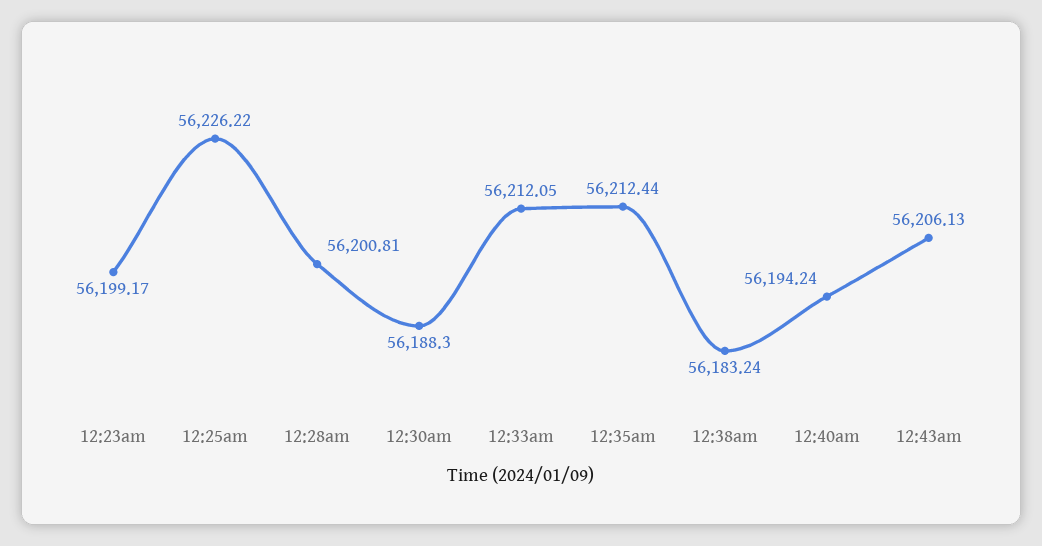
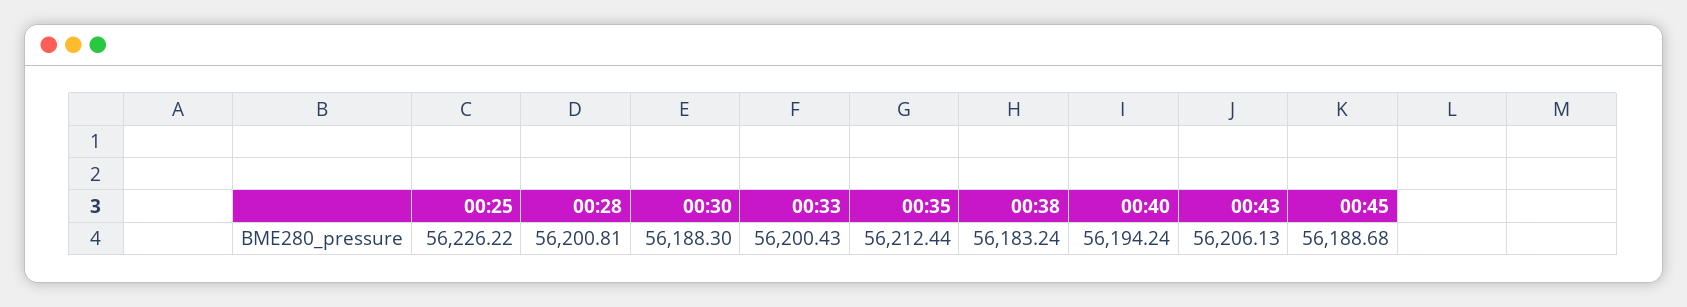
12:23am: 56199.17 -> none
12:33am: 56212.05 -> 56200.43
00:45: none -> 56188.68

